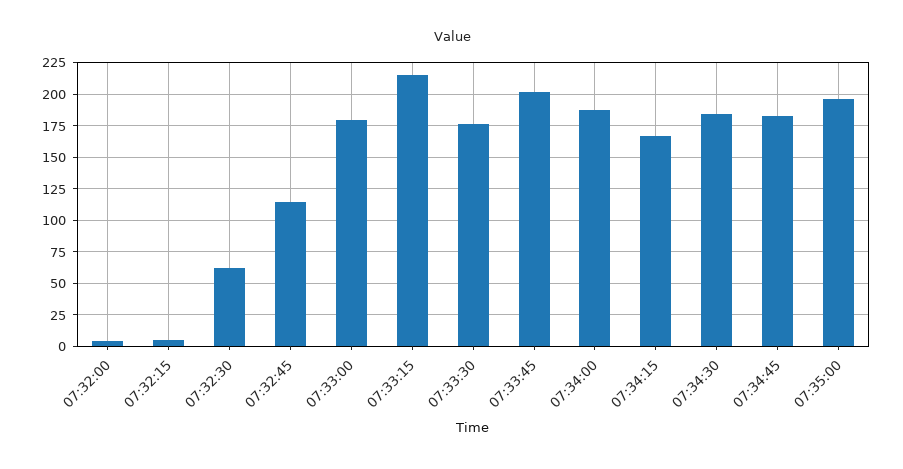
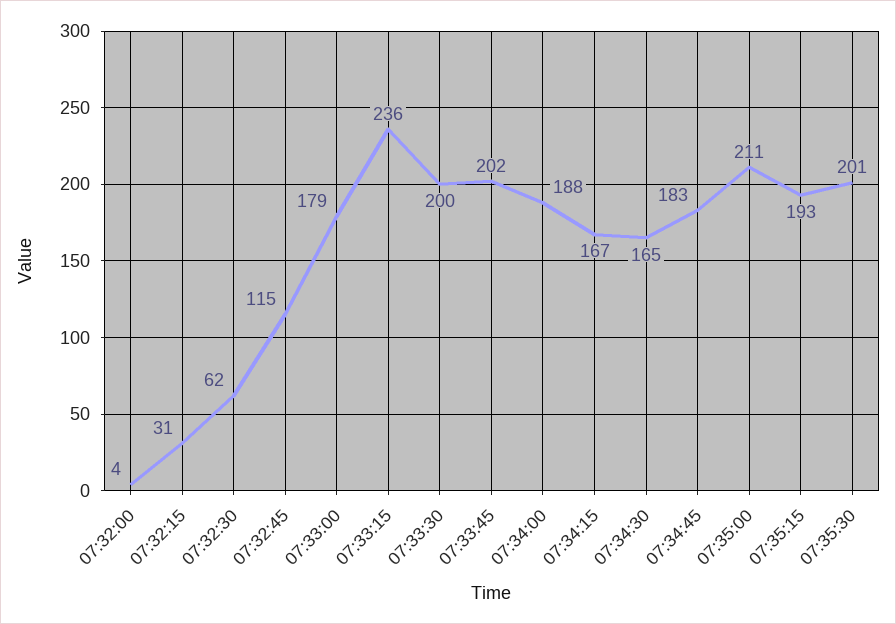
07:32:15: 5 -> 31
07:33:15: 215 -> 236
07:33:30: 175 -> 200
07:34:30: 185 -> 165
07:35:00: 195 -> 211
07:35:15: none -> 193
07:35:30: none -> 201

